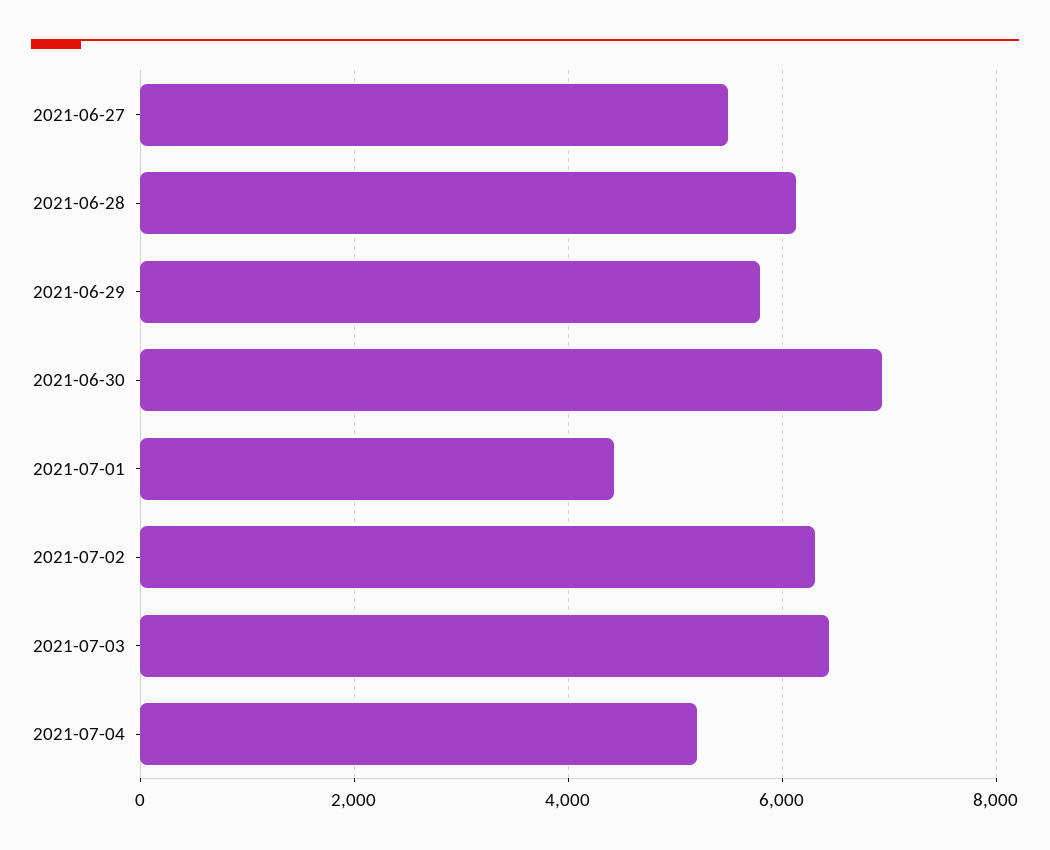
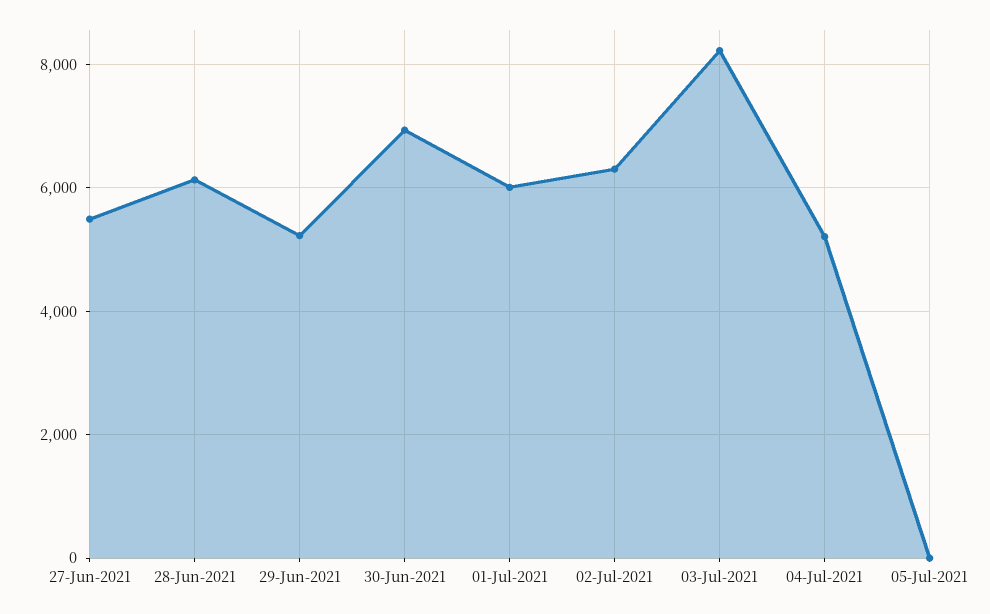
2021-06-29: 5800 -> 5200
2021-07-01: 4400 -> 6000
2021-07-03: 6400 -> 8200
05-Jul-2021: none -> 0

